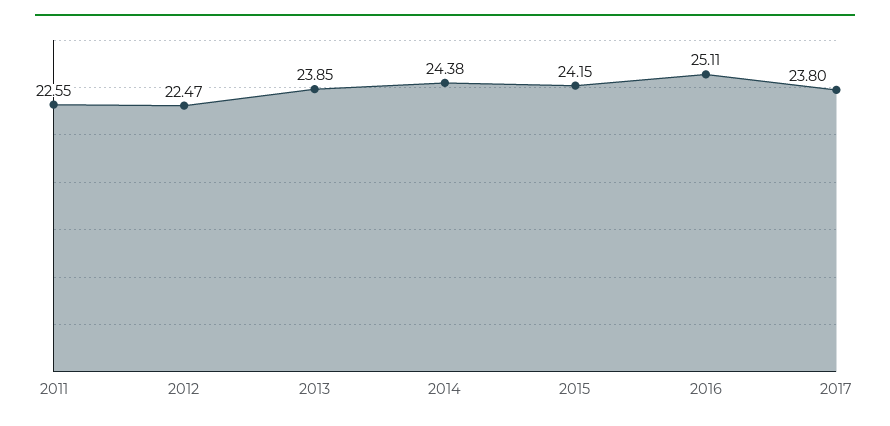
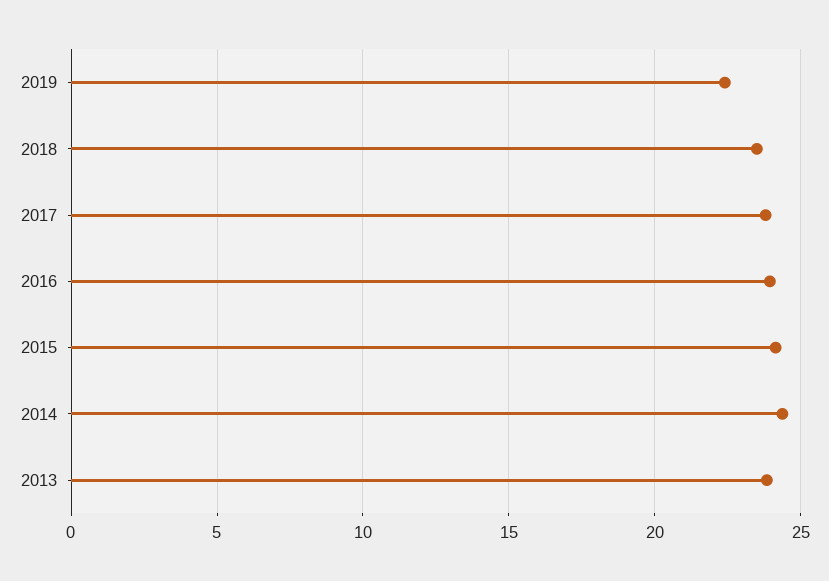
2011: 22.55 -> none
2012: 22.47 -> none
2016: 25.11 -> 24
2019: none -> 22.5
2018: none -> 23.5

